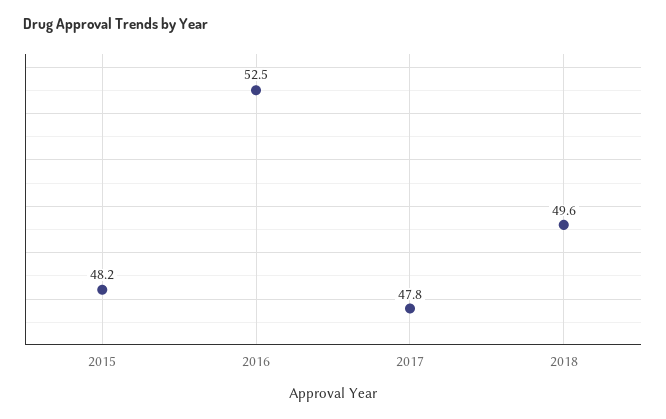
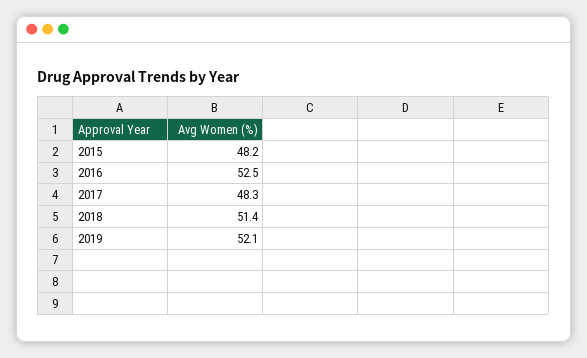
2017: 47.8 -> 48.3
2018: 49.6 -> 51.4
2019: none -> 52.1

